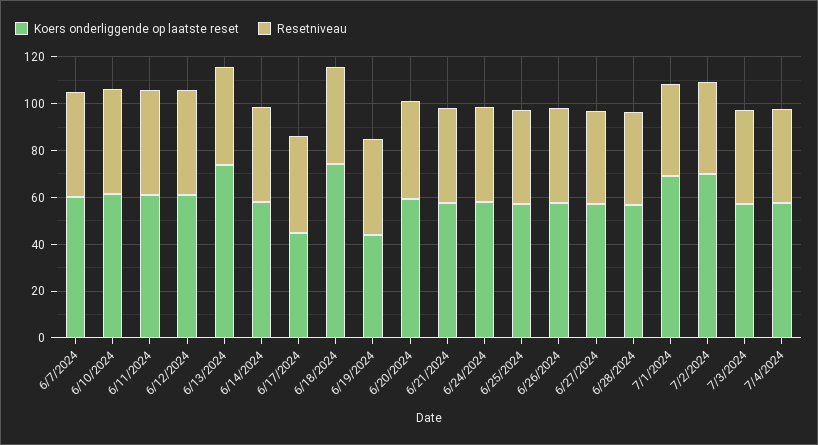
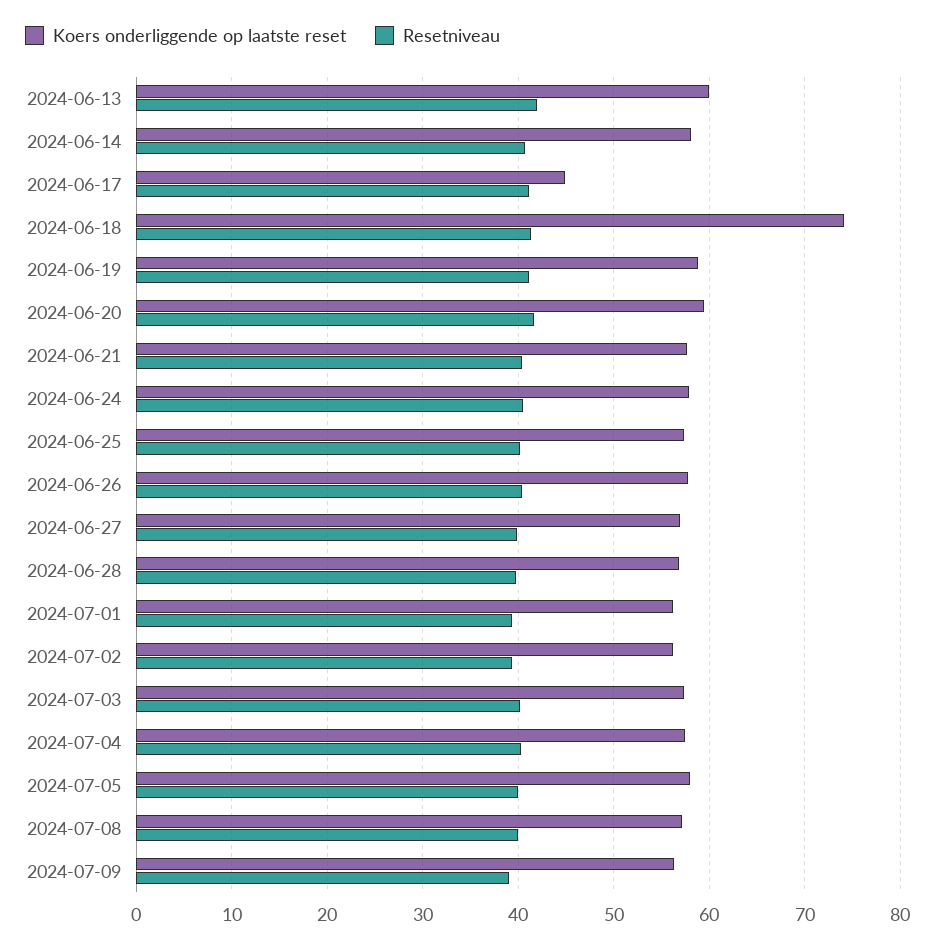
Koers onderliggende op laatste reset, 6/7/2024: 60 -> none
Resetniveau, 6/7/2024: 45 -> none
Koers onderliggende op laatste reset, 6/10/2024: 60 -> none
Resetniveau, 6/10/2024: 45 -> none
Koers onderliggende op laatste reset, 6/11/2024: 60 -> none
Resetniveau, 6/11/2024: 45 -> none
Koers onderliggende op laatste reset, 6/12/2024: 60 -> none
Resetniveau, 6/12/2024: 45 -> none
Koers onderliggende op laatste reset, 6/13/2024: 75 -> 60
Koers onderliggende op laatste reset, 6/19/2024: 45 -> 59
Koers onderliggende op laatste reset, 7/1/2024: 70 -> 56
Koers onderliggende op laatste reset, 7/2/2024: 70 -> 56
Koers onderliggende op laatste reset, 2024-07-05: none -> 58
Resetniveau, 2024-07-05: none -> 40
Koers onderliggende op laatste reset, 2024-07-08: none -> 57
Resetniveau, 2024-07-08: none -> 40
Koers onderliggende op laatste reset, 2024-07-09: none -> 56
Resetniveau, 2024-07-09: none -> 39

